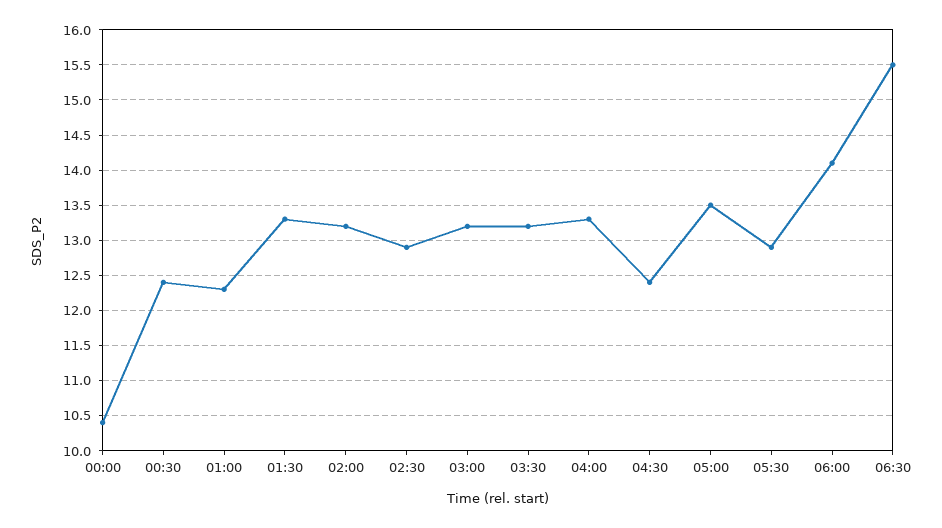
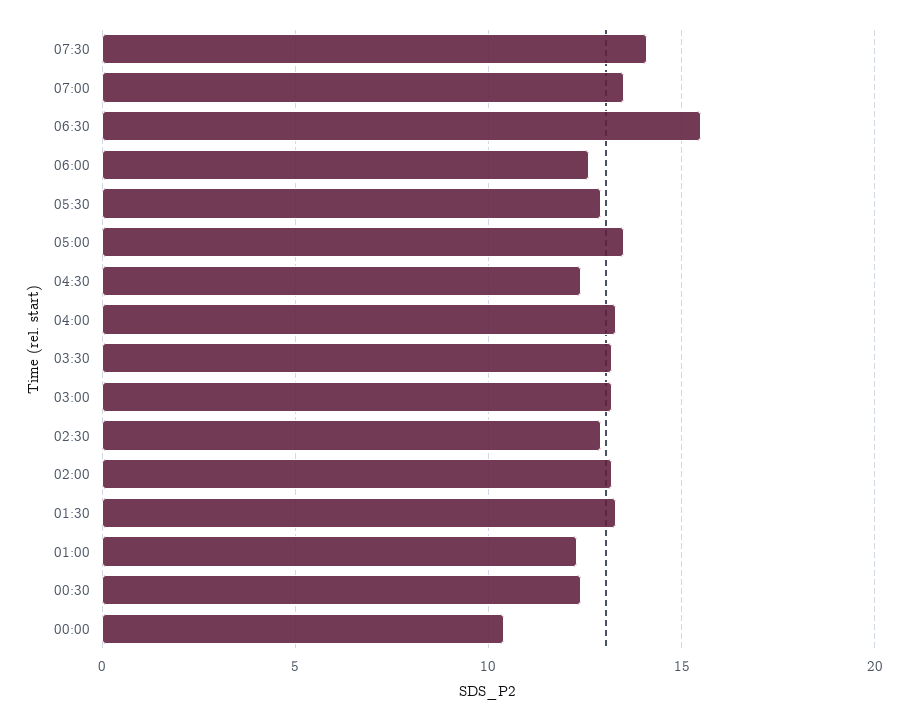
06:00: 14.1 -> 12.5
07:30: none -> 14
07:00: none -> 13.5

